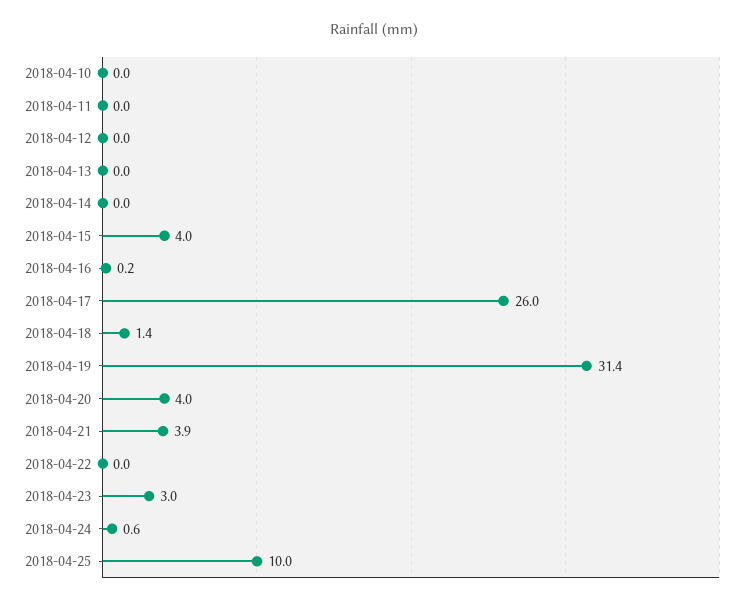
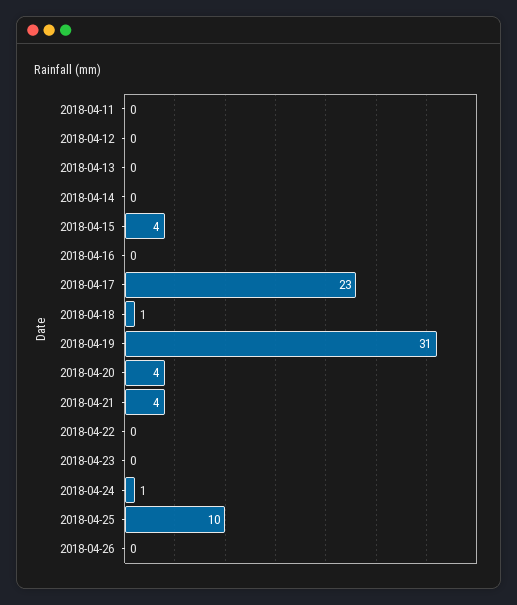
2018-04-10: 0 -> none
2018-04-17: 26 -> 23
2018-04-23: 3 -> 0
2018-04-26: none -> 0

